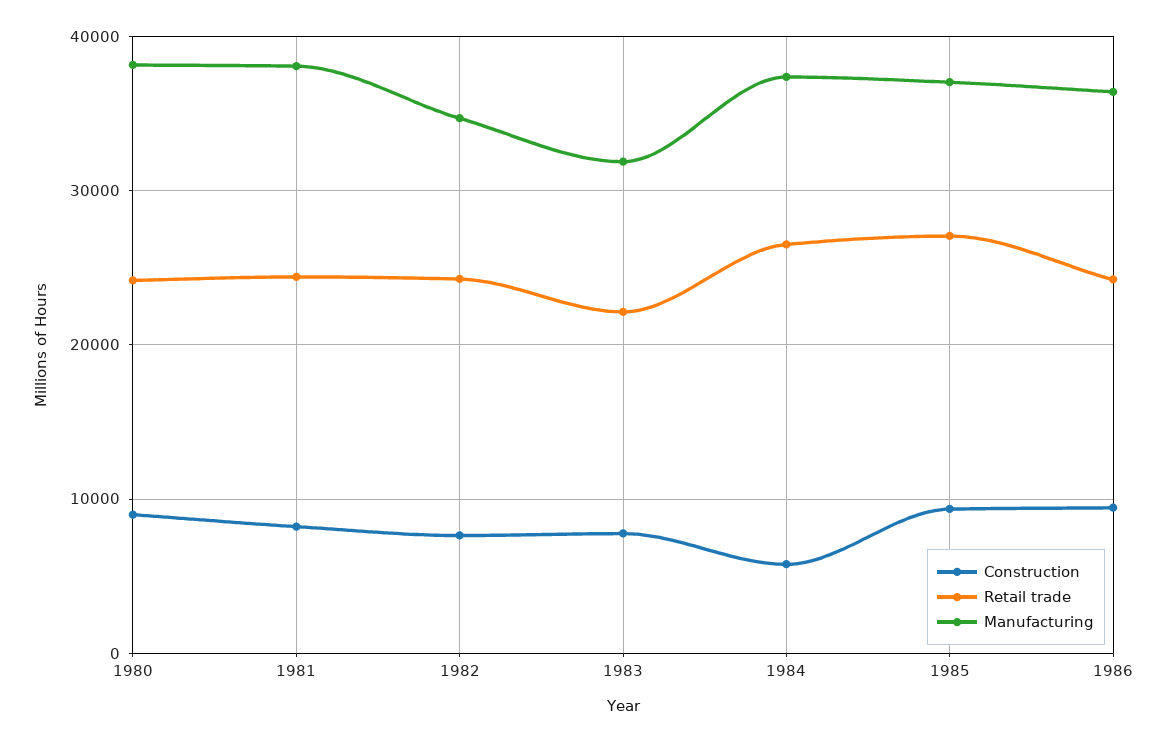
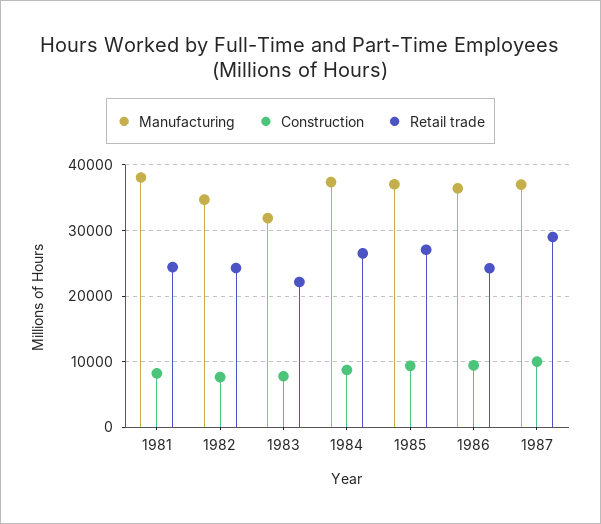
Construction, 1980: 9000 -> none
Retail trade, 1980: 24000 -> none
Manufacturing, 1980: 38000 -> none
Construction, 1984: 6000 -> 9000
Manufacturing, 1987: none -> 37000
Construction, 1987: none -> 10000
Retail trade, 1987: none -> 29000

